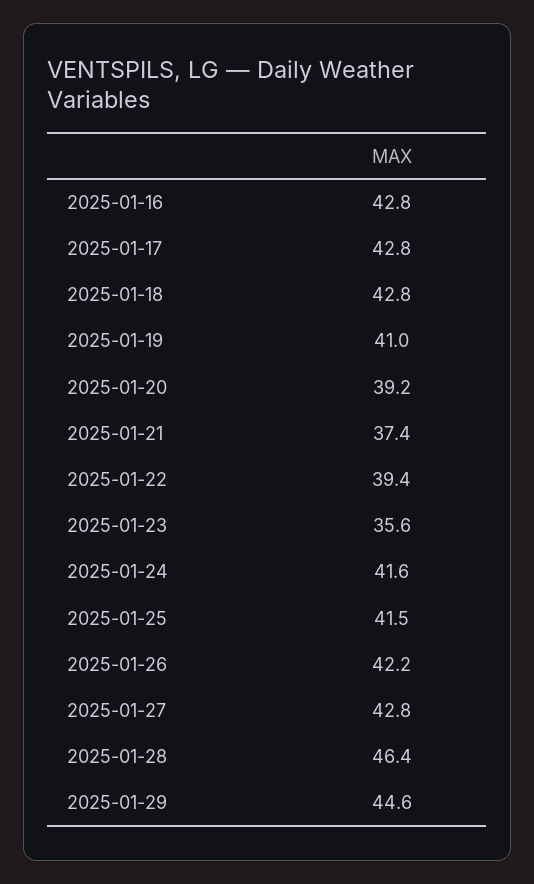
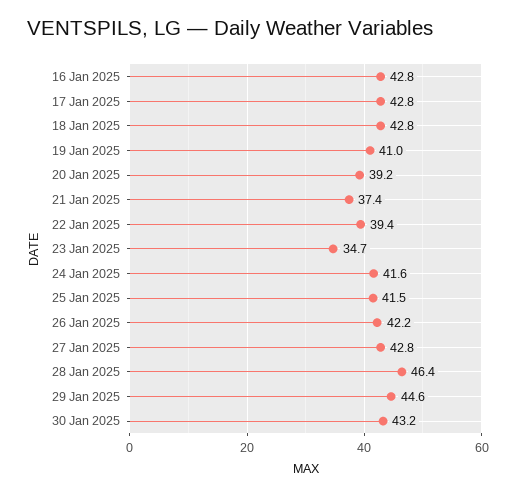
2025-01-23: 35.6 -> 34.7
30 Jan 2025: none -> 43.2

